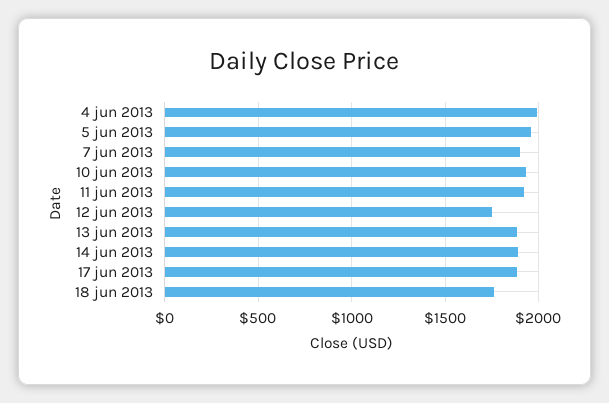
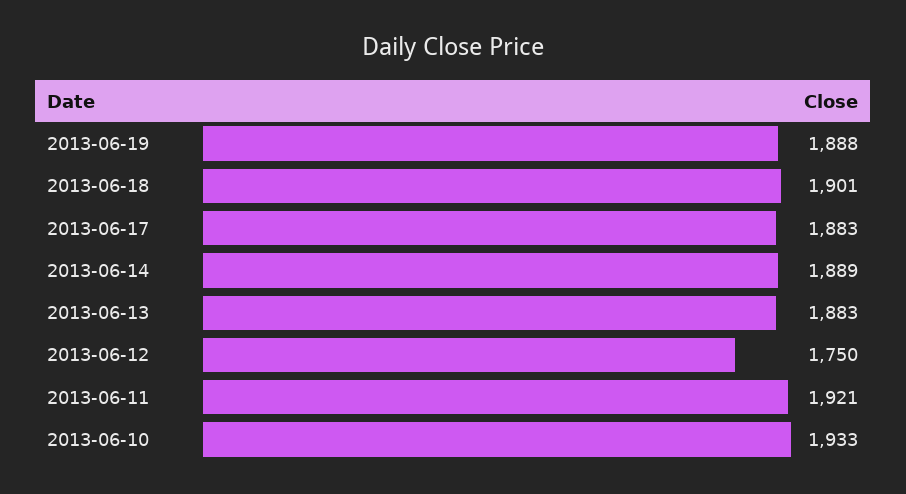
4 jun 2013: 2000 -> none
5 jun 2013: 1950 -> none
7 jun 2013: 1900 -> none
18 jun 2013: 1750 -> 1901
2013-06-19: none -> 1888

